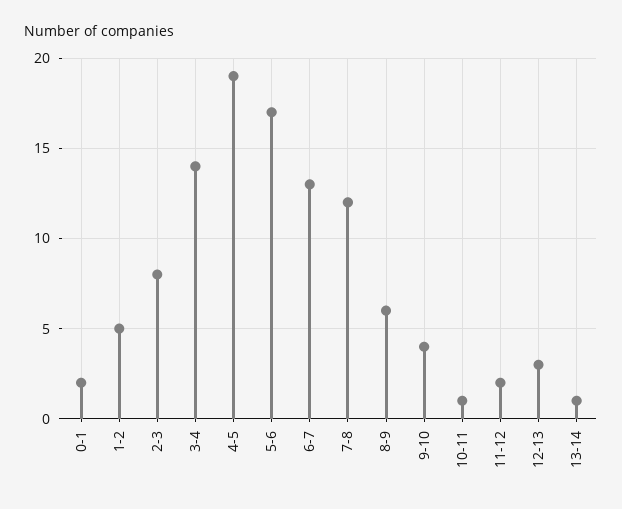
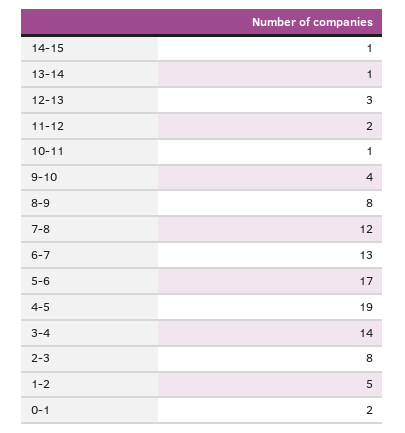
8-9: 6 -> 8
14-15: none -> 1

